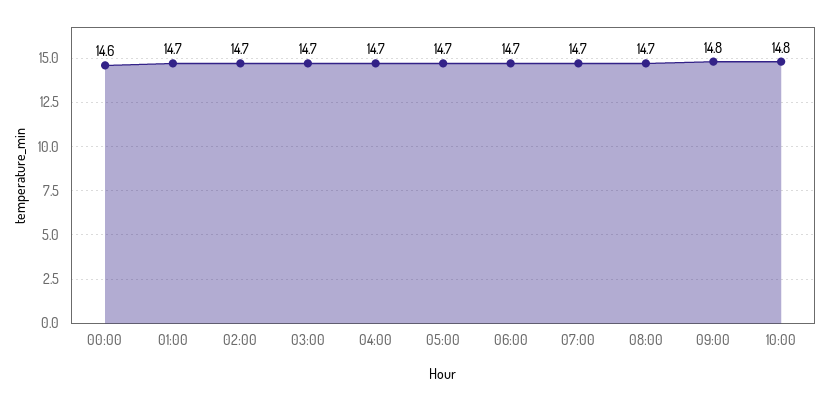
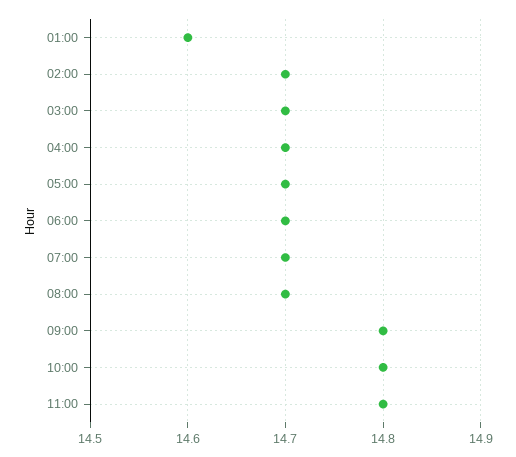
00:00: 14.6 -> none
01:00: 14.7 -> 14.6
11:00: none -> 14.8

